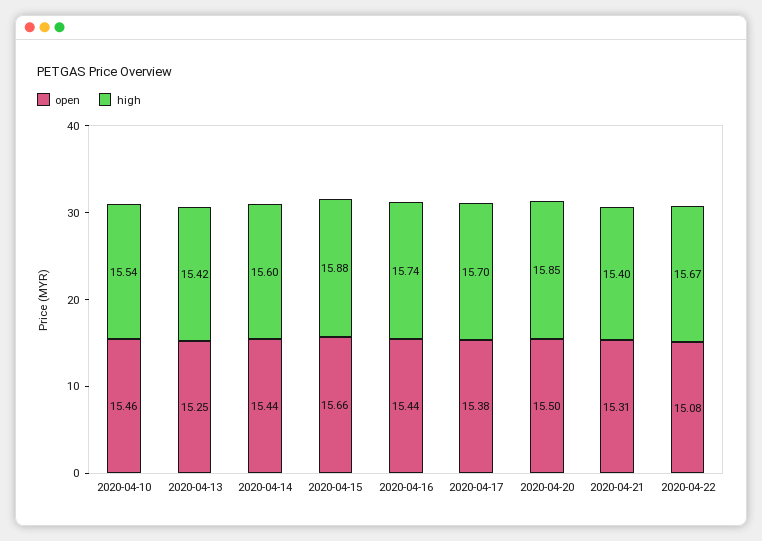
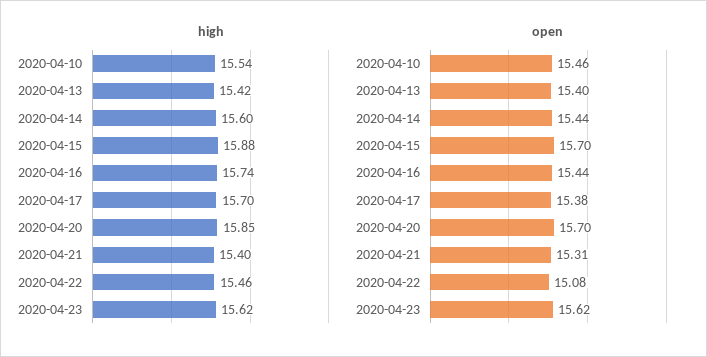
open, 2020-04-13: 15.25 -> 15.4
open, 2020-04-15: 15.66 -> 15.7
open, 2020-04-20: 15.5 -> 15.7
high, 2020-04-22: 15.67 -> 15.46
high, 2020-04-23: none -> 15.62
open, 2020-04-23: none -> 15.62

